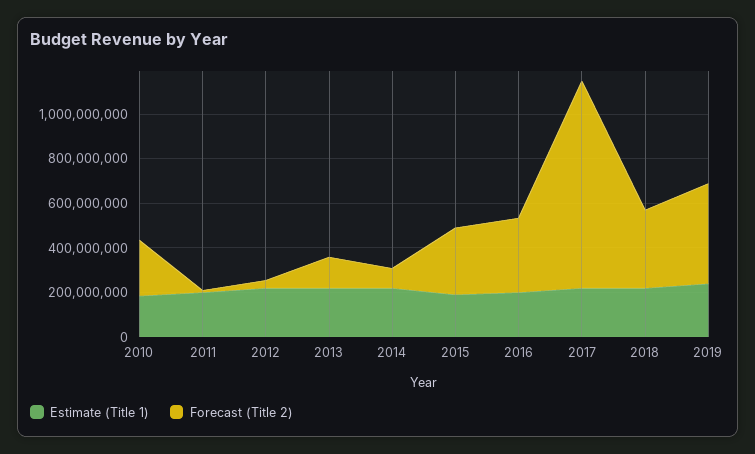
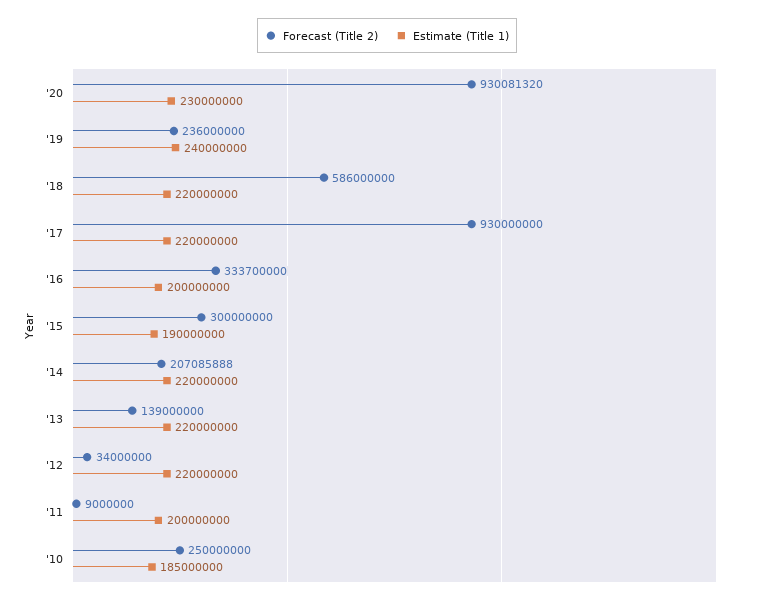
Forecast (Title 2), 2014: 100000000 -> 207085888
Forecast (Title 2), 2018: 350000000 -> 586000000
Forecast (Title 2), 2019: 450000000 -> 236000000
Forecast (Title 2), '20: none -> 930081320
Estimate (Title 1), '20: none -> 230000000

